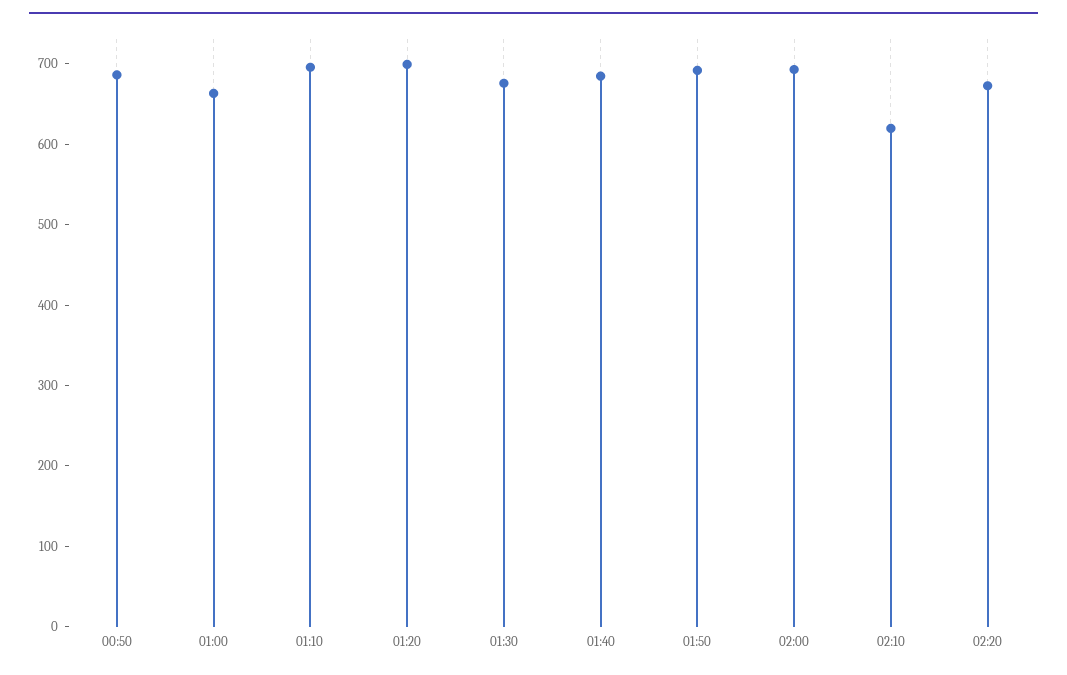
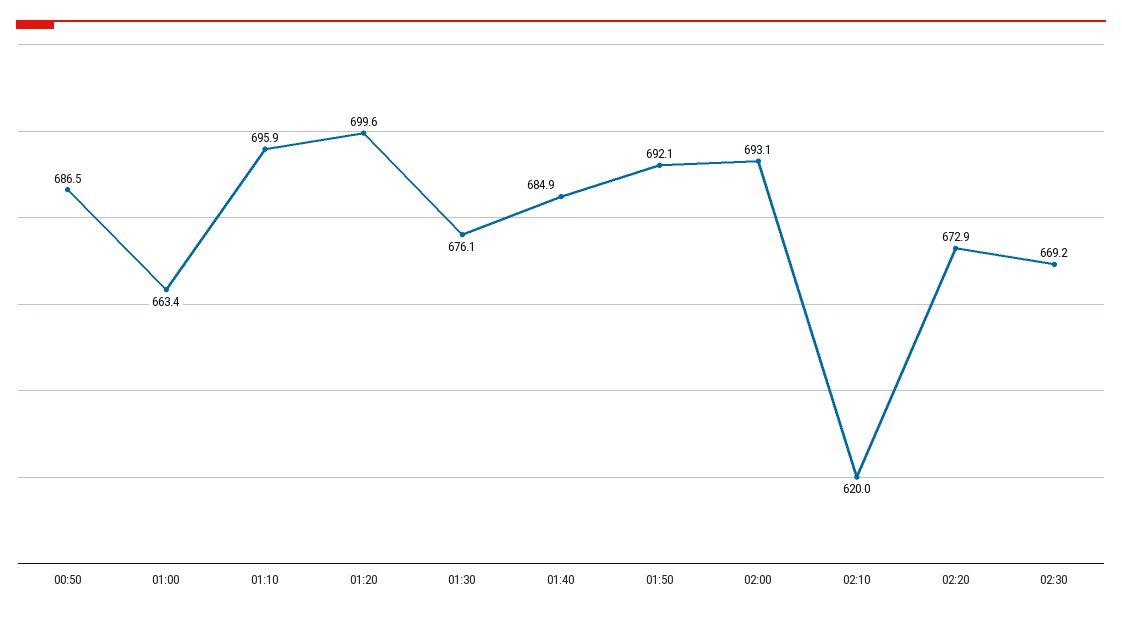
02:30: none -> 669.2

